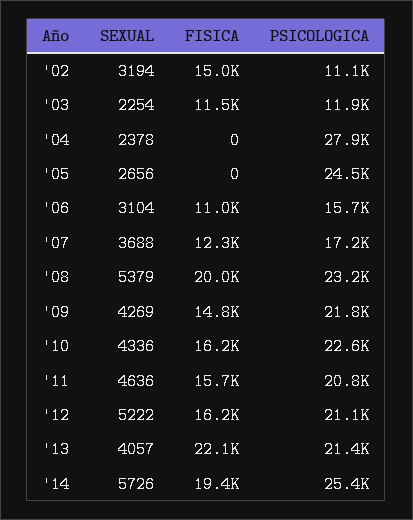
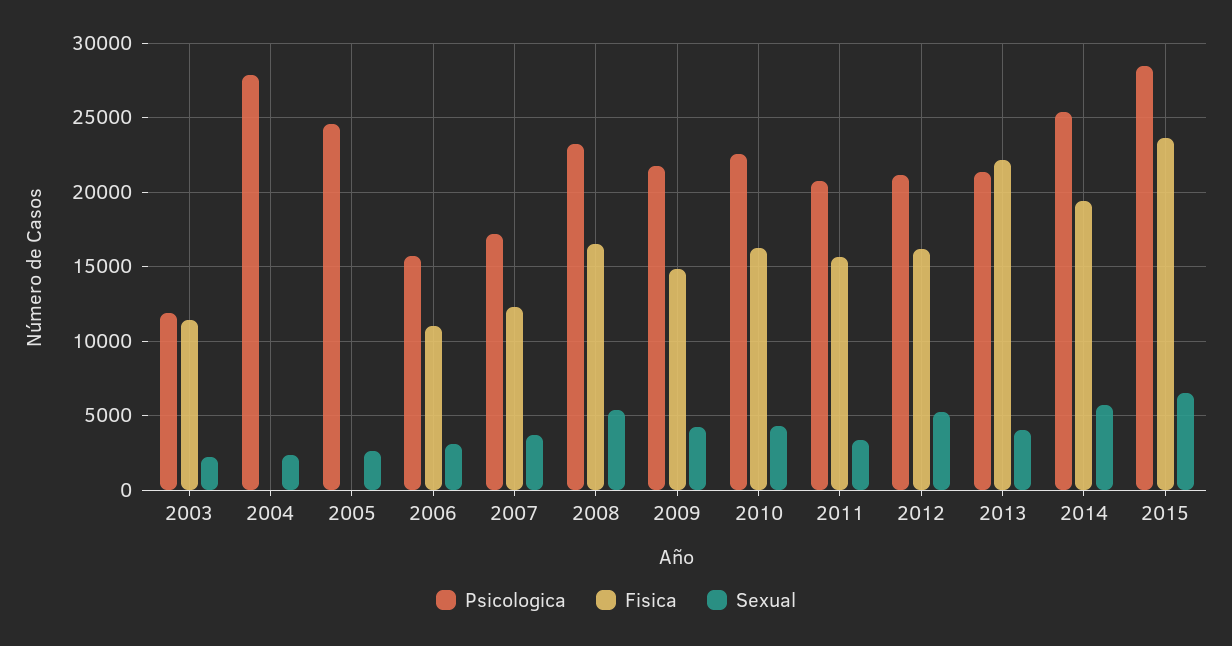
SEXUAL, '02: 3194 -> none
FISICA, '02: 15000 -> none
PSICOLOGICA, '02: 11100 -> none
FISICA, '08: 20000 -> 16500
SEXUAL, '11: 4636 -> 3500
PSICOLOGICA, 2015: none -> 28500
FISICA, 2015: none -> 23500
SEXUAL, 2015: none -> 6500

